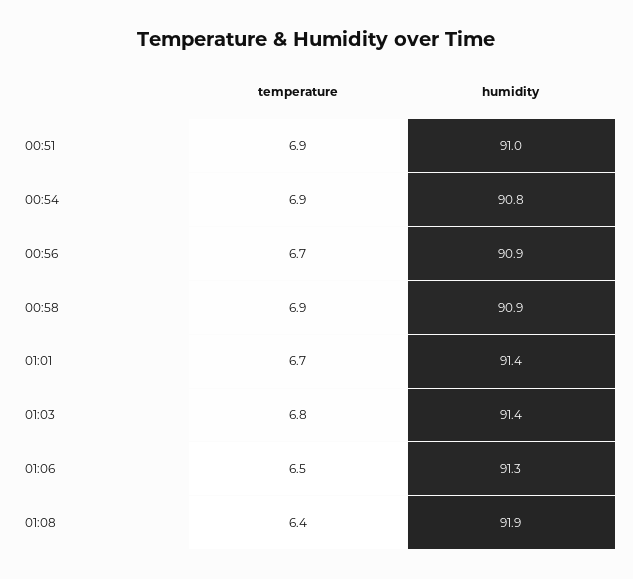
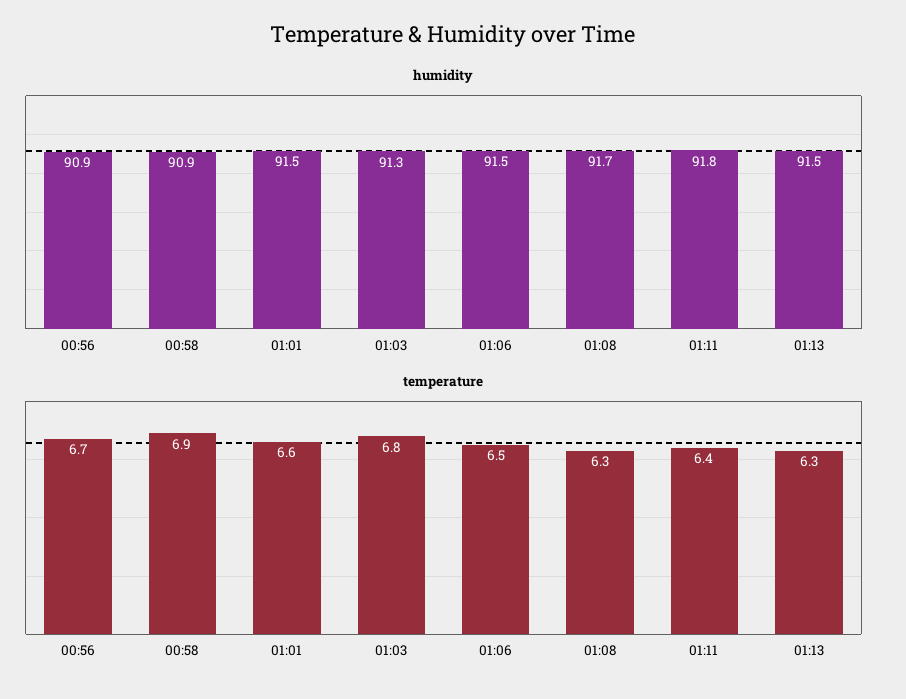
temperature, 00:51: 6.9 -> none
humidity, 00:51: 91 -> none
temperature, 00:54: 6.9 -> none
humidity, 00:54: 90.8 -> none
temperature, 01:01: 6.7 -> 6.6
humidity, 01:01: 91.4 -> 91.5
humidity, 01:03: 91.4 -> 91.3
humidity, 01:06: 91.3 -> 91.5
temperature, 01:08: 6.4 -> 6.3
humidity, 01:08: 91.9 -> 91.7
humidity, 01:11: none -> 91.8
humidity, 01:13: none -> 91.5
temperature, 01:11: none -> 6.4
temperature, 01:13: none -> 6.3

